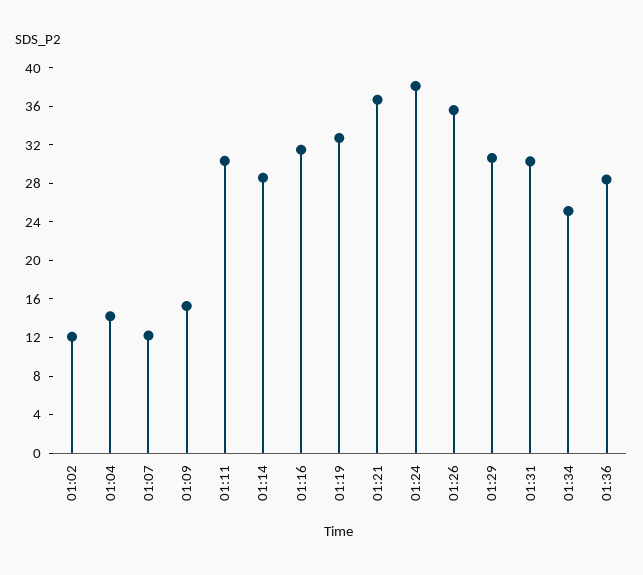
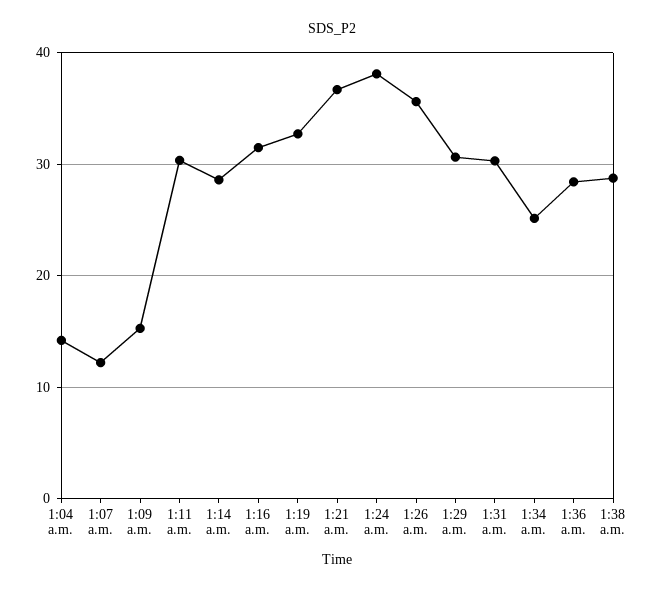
01:02: 12 -> none
1:38 a.m.: none -> 29

